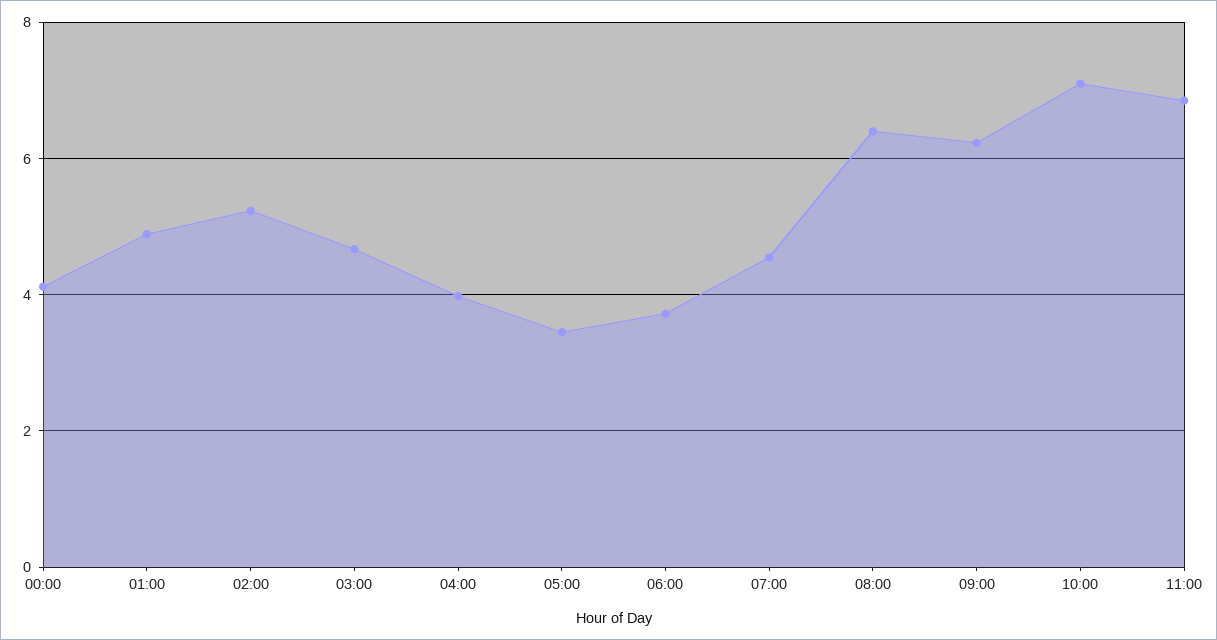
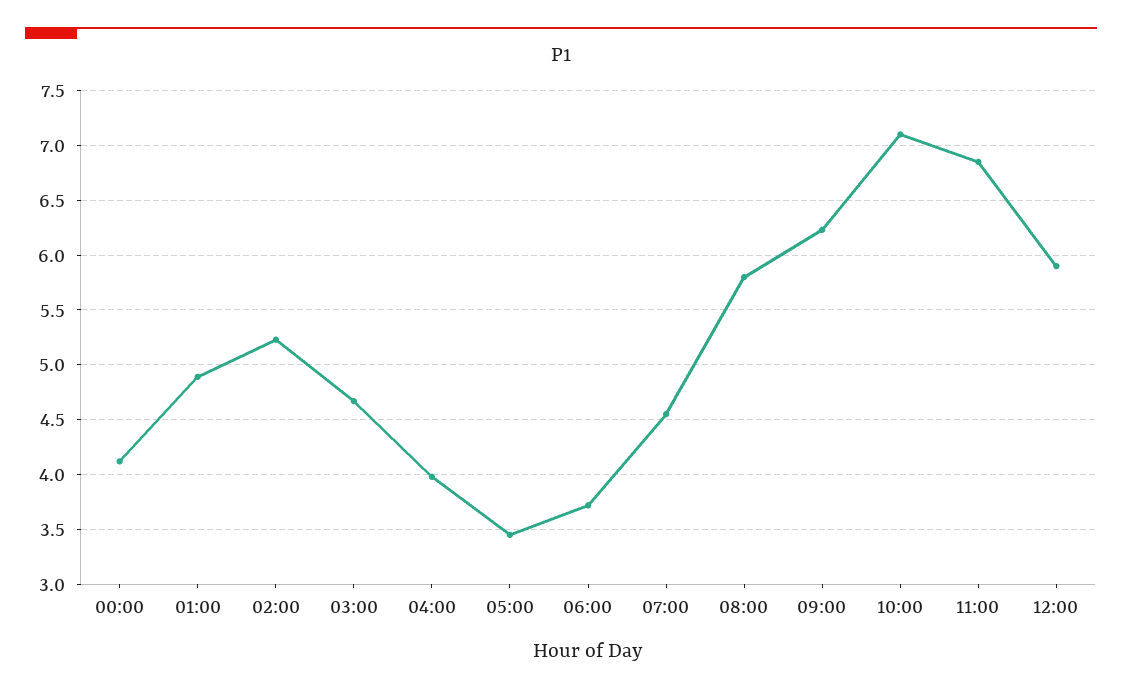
08:00: 6.4 -> 5.8
12:00: none -> 5.9

